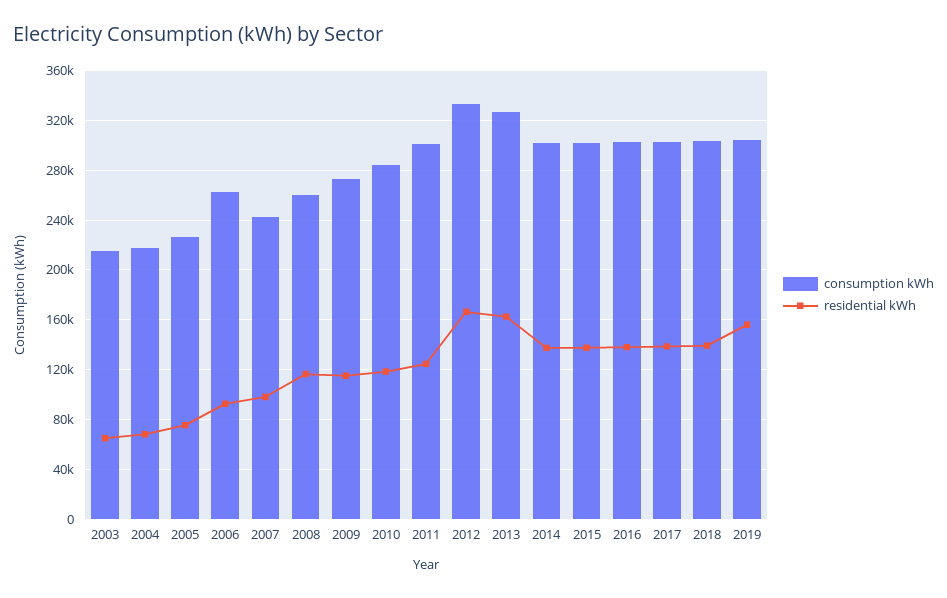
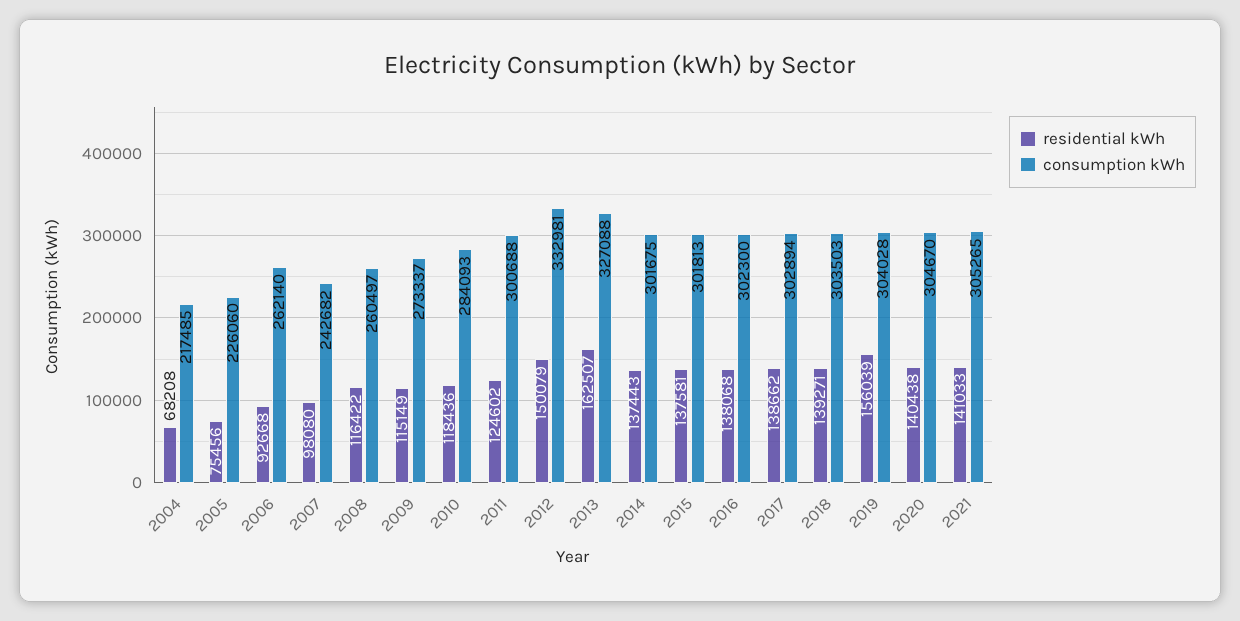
consumption kWh, 2003: 215000 -> none
residential kWh, 2003: 65000 -> none
residential kWh, 2012: 165000 -> 150079
residential kWh, 2020: none -> 140438
consumption kWh, 2020: none -> 304670
residential kWh, 2021: none -> 141033
consumption kWh, 2021: none -> 305265

